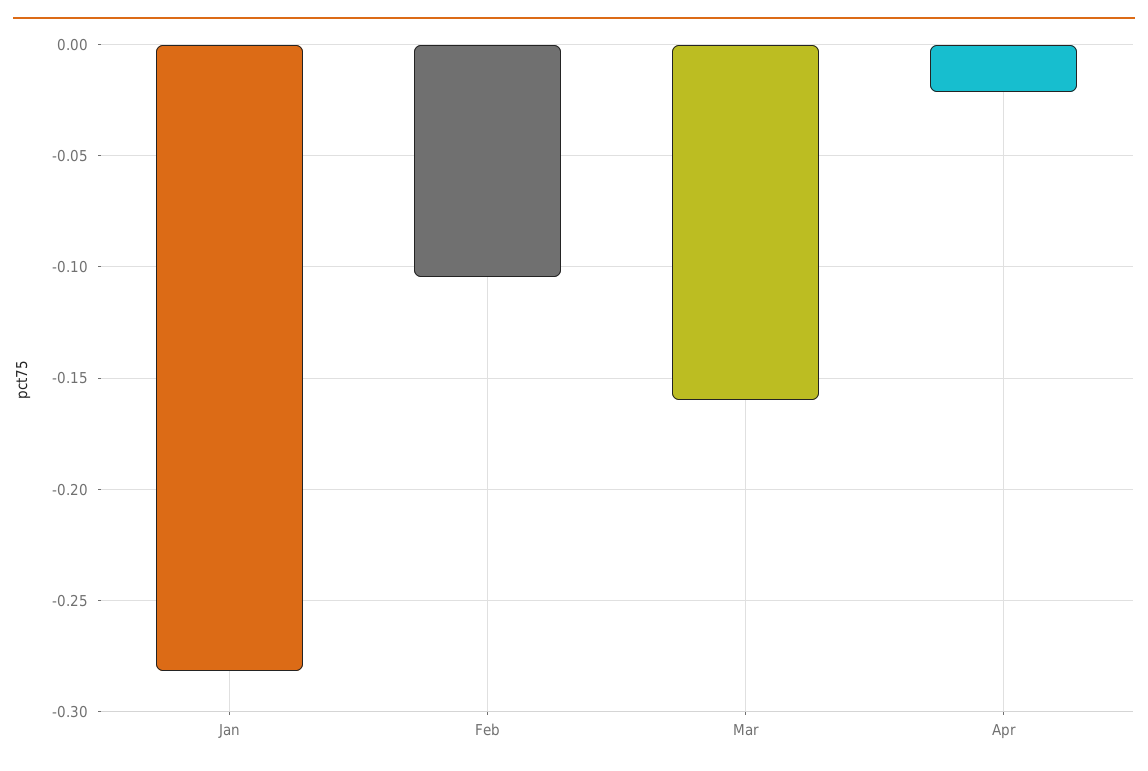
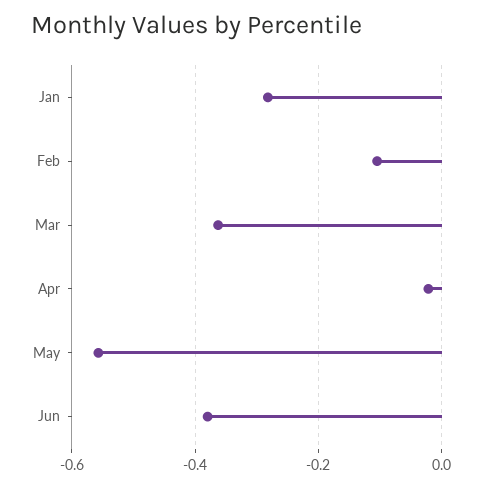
Mar: -0.16 -> -0.36
May: none -> -0.56
Jun: none -> -0.38

